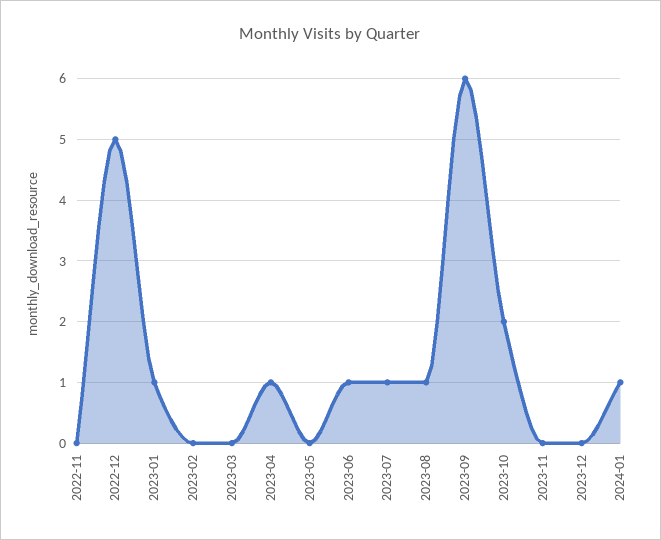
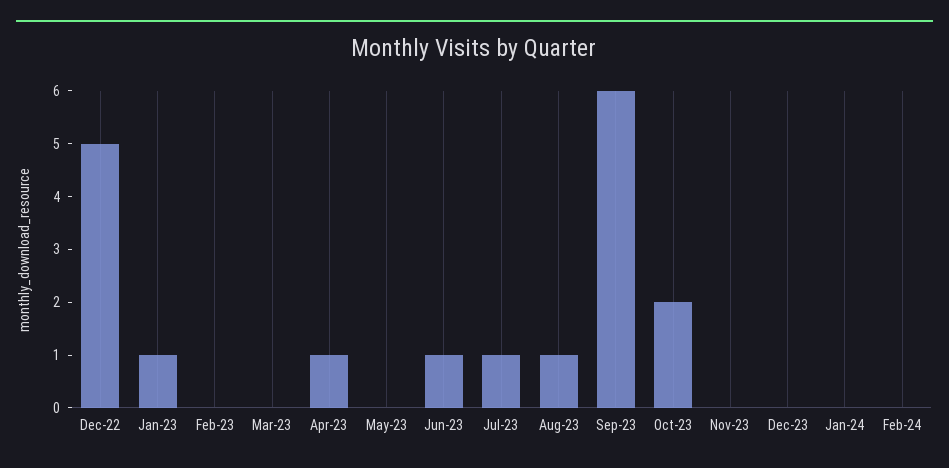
2022-11: 0 -> none
2024-01: 1 -> 0
Feb-24: none -> 0

